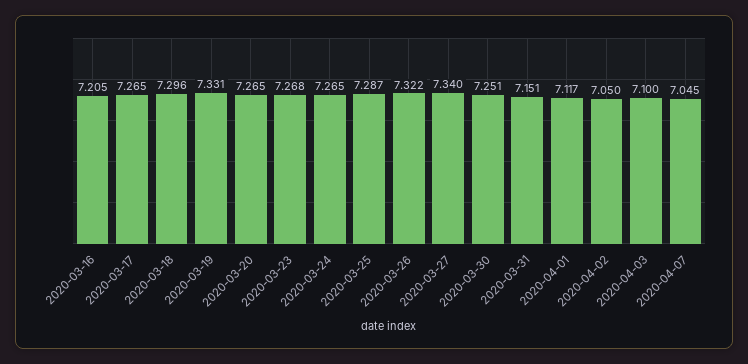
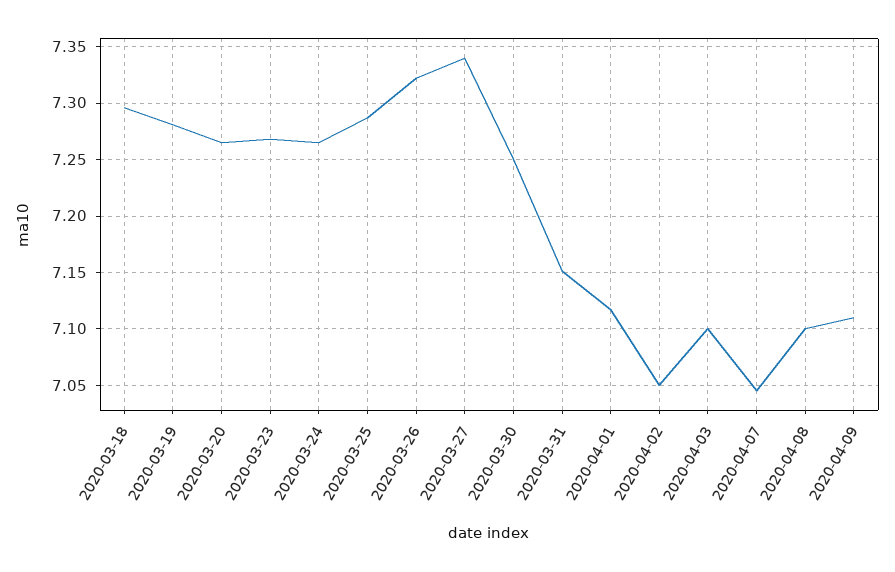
2020-03-16: 7.205 -> none
2020-03-17: 7.265 -> none
2020-03-19: 7.331 -> 7.28
2020-04-08: none -> 7.1
2020-04-09: none -> 7.11

